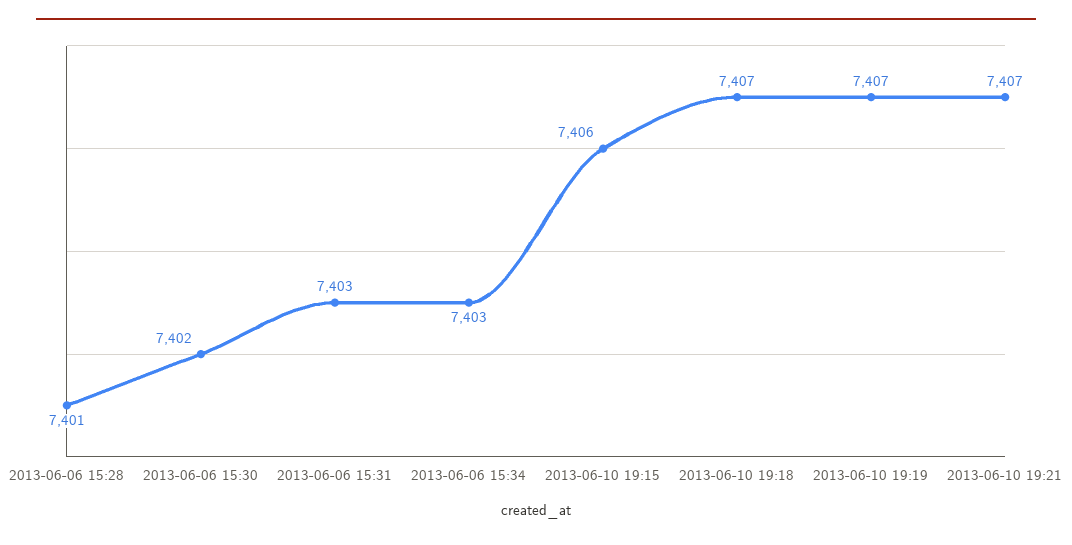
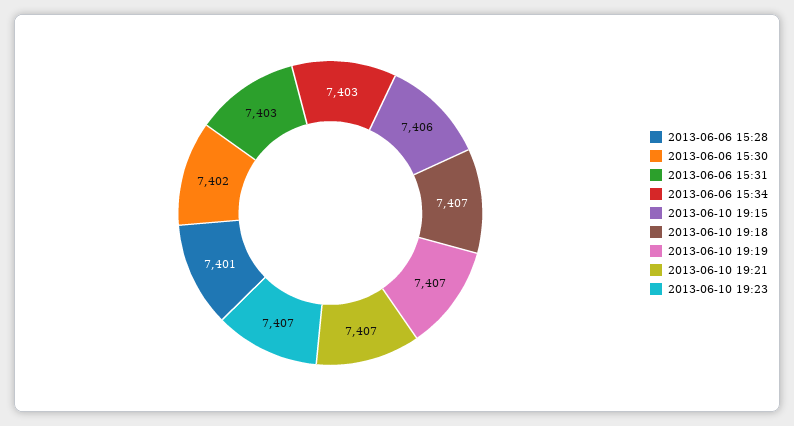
2013-06-10 19:23: none -> 7407

